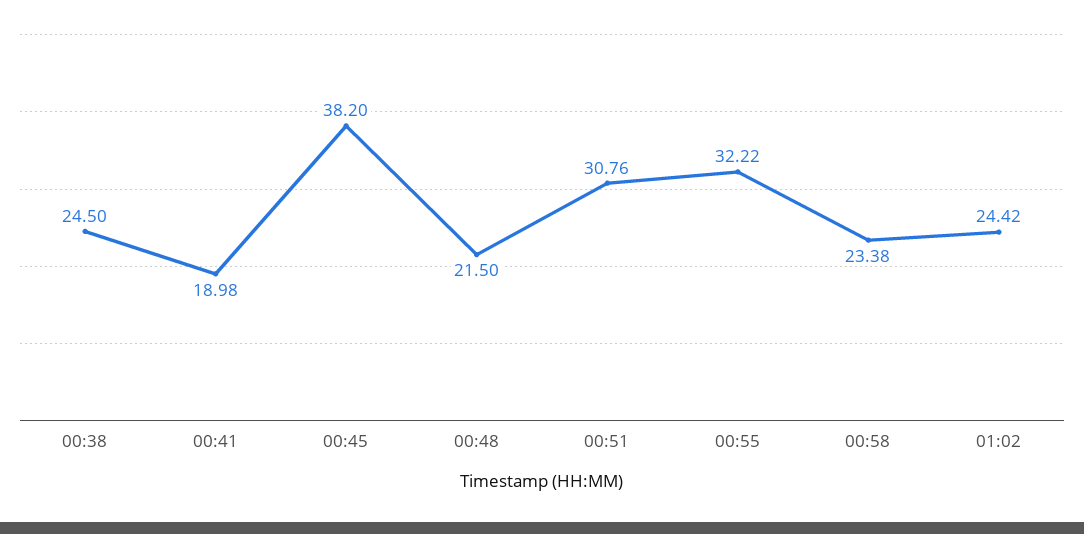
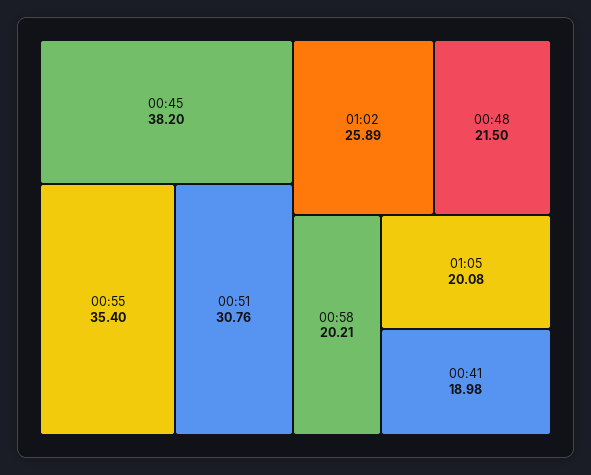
00:38: 24.5 -> none
00:55: 32.22 -> 35.4
00:58: 23.38 -> 20.21
01:02: 24.42 -> 25.89
01:05: none -> 20.08

